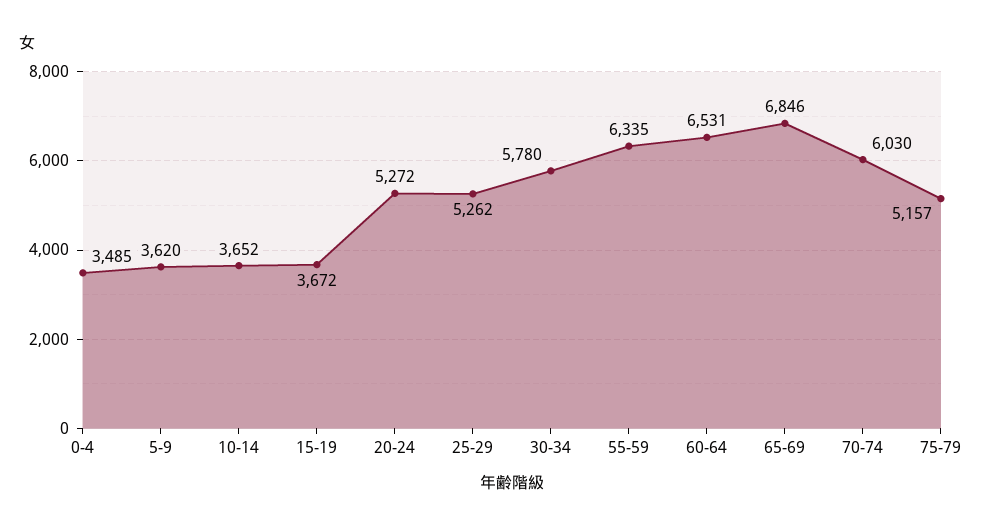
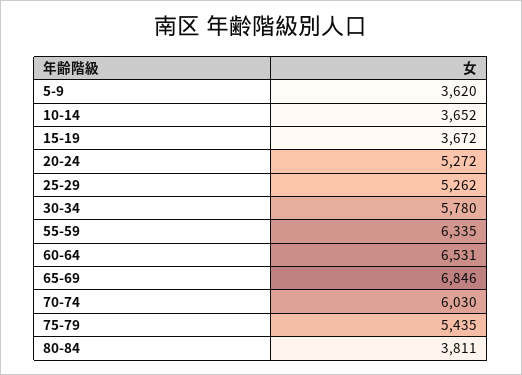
0-4: 3485 -> none
75-79: 5157 -> 5435
80-84: none -> 3811

